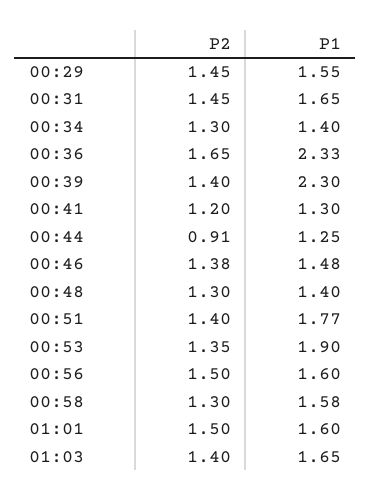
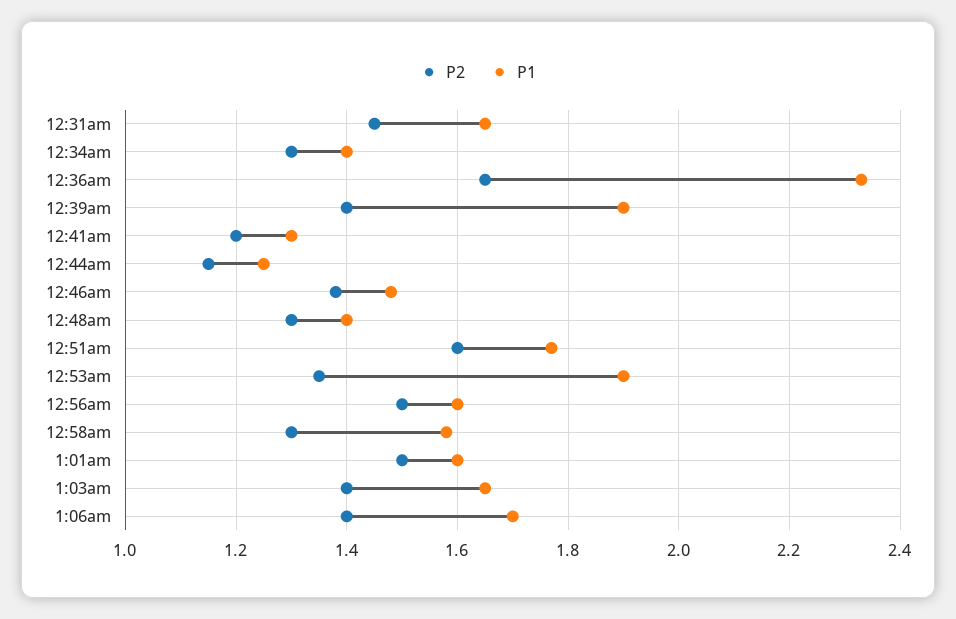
P2, 00:29: 1.45 -> none
P1, 00:29: 1.55 -> none
P1, 00:39: 2.3 -> 1.9
P2, 00:44: 0.91 -> 1.15
P2, 00:51: 1.4 -> 1.6
P2, 1:06am: none -> 1.4
P1, 1:06am: none -> 1.7

